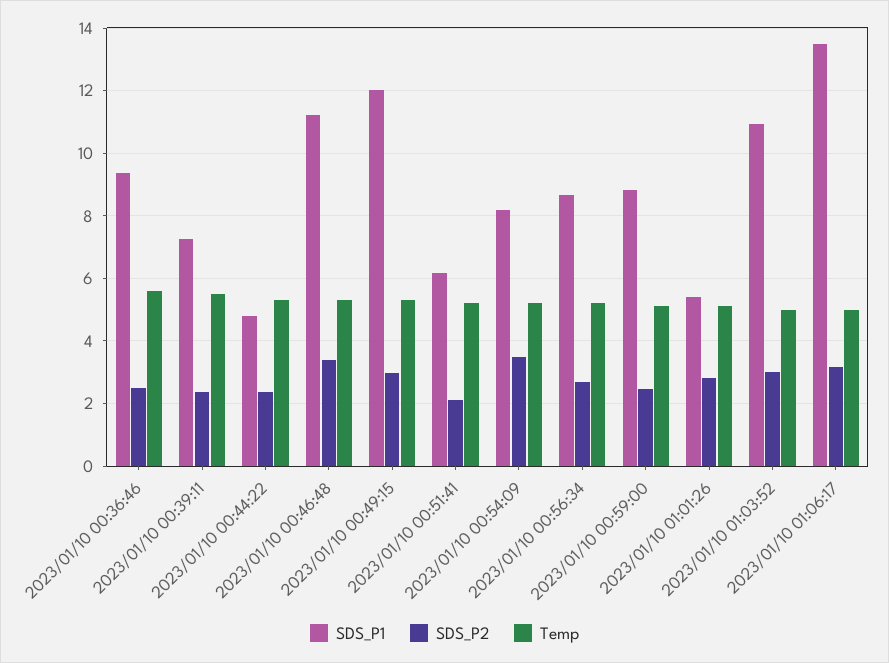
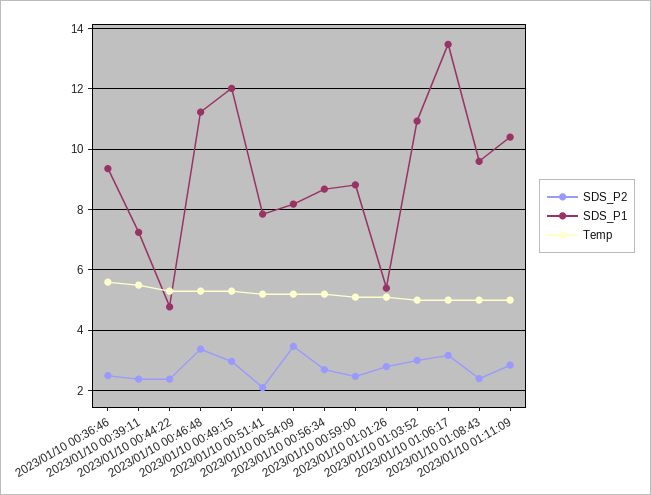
SDS_P1, 2023/01/10 00:51:41: 6.2 -> 7.8
SDS_P2, 2023/01/10 01:08:43: none -> 2.4
SDS_P1, 2023/01/10 01:08:43: none -> 9.6
Temp, 2023/01/10 01:08:43: none -> 5
SDS_P2, 2023/01/10 01:11:09: none -> 2.8
SDS_P1, 2023/01/10 01:11:09: none -> 10.4
Temp, 2023/01/10 01:11:09: none -> 5

